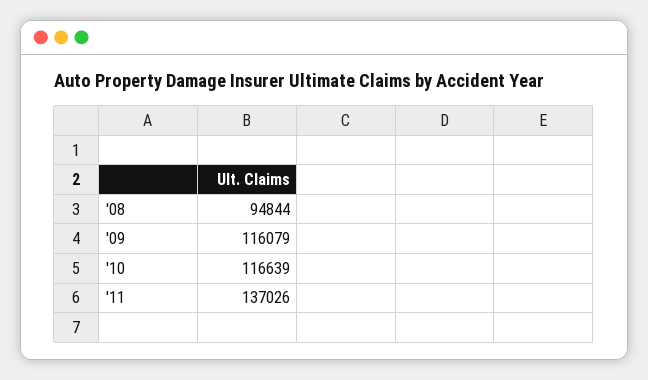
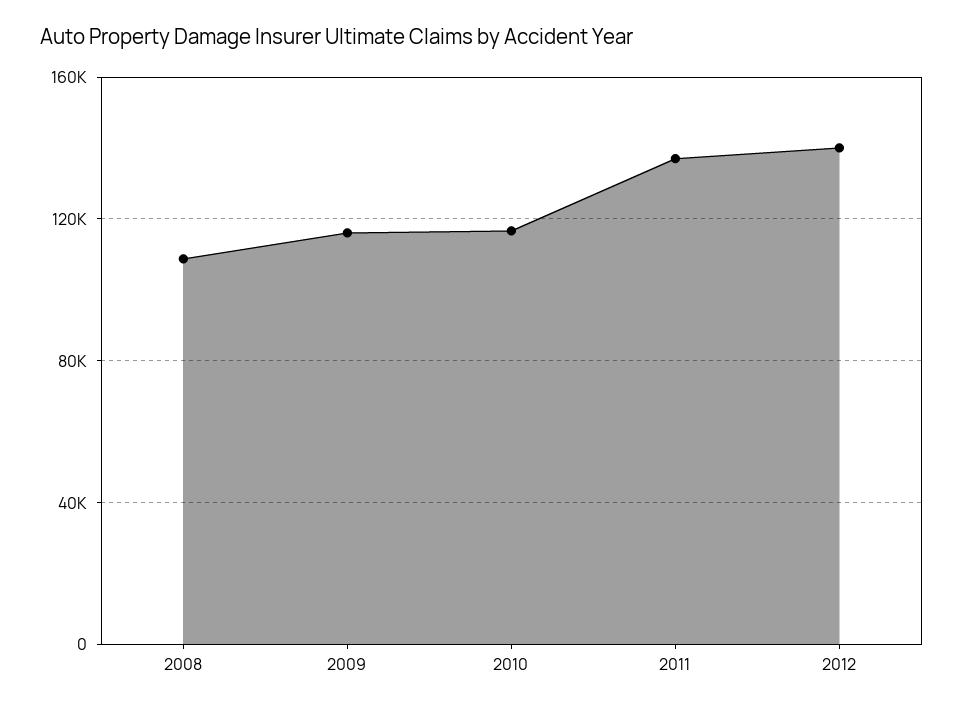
'08: 94844 -> 110000
2012: none -> 140000

